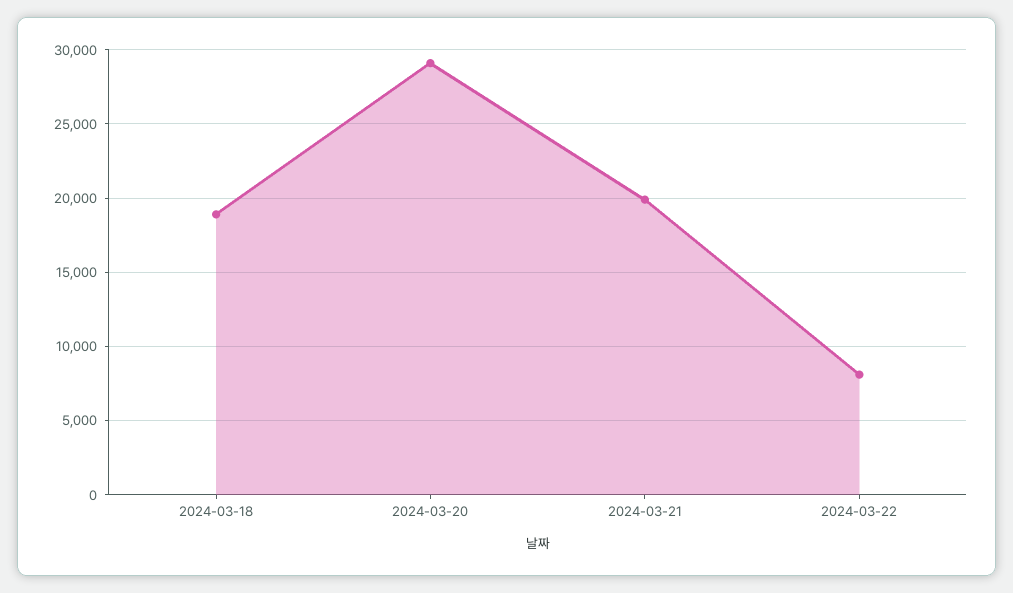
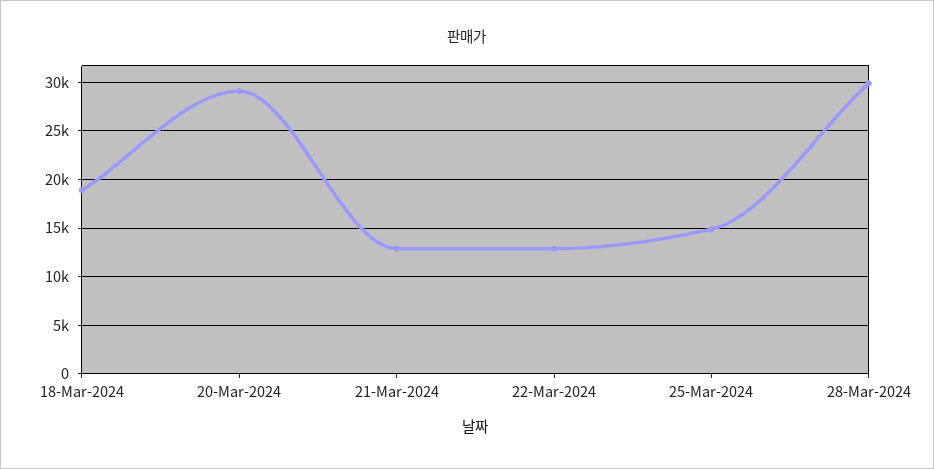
2024-03-21: 20000 -> 13000
2024-03-22: 8000 -> 13000
25-Mar-2024: none -> 15000
28-Mar-2024: none -> 30000

